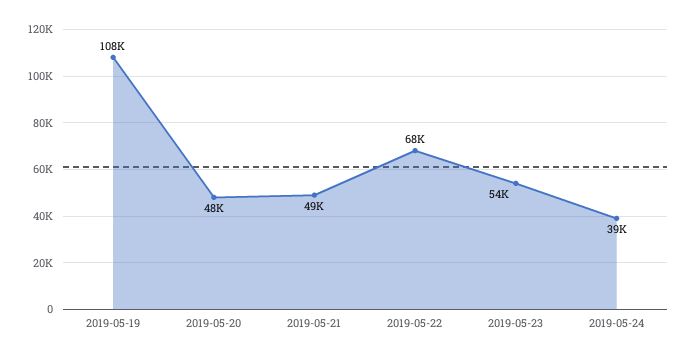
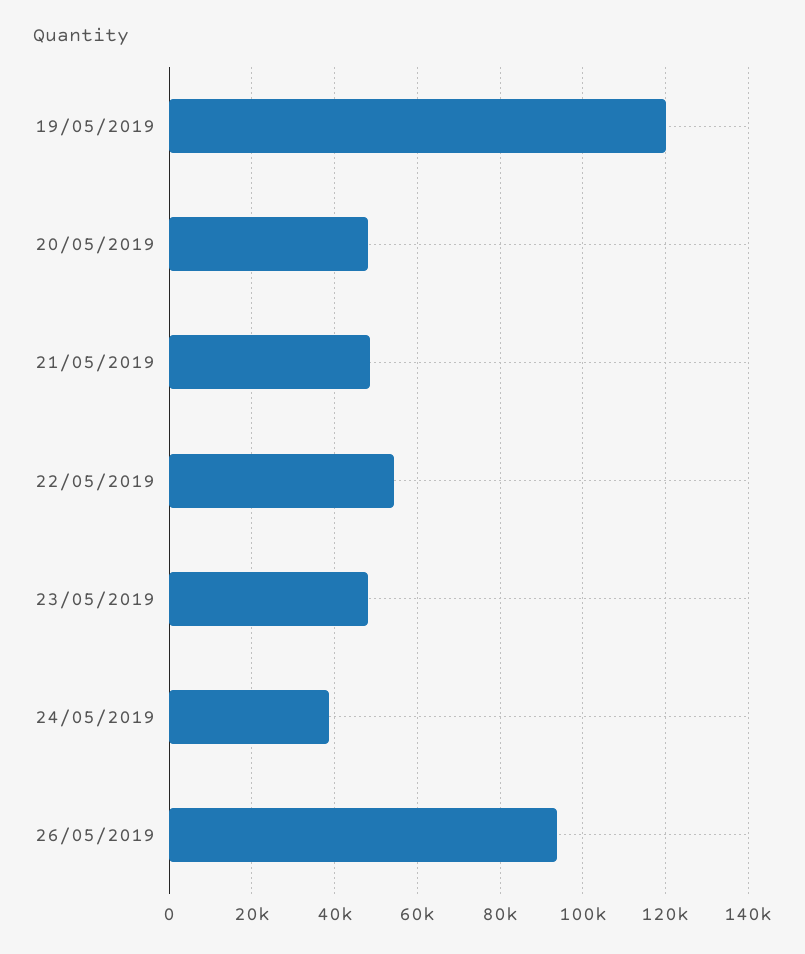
2019-05-19: 108000 -> 120000
2019-05-22: 68000 -> 54000
2019-05-23: 54000 -> 48000
26/05/2019: none -> 94000

